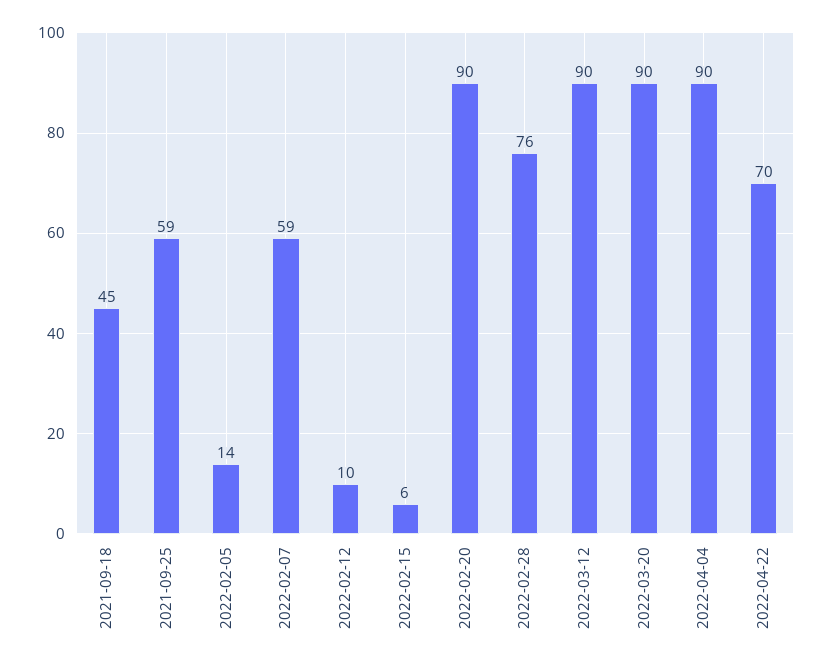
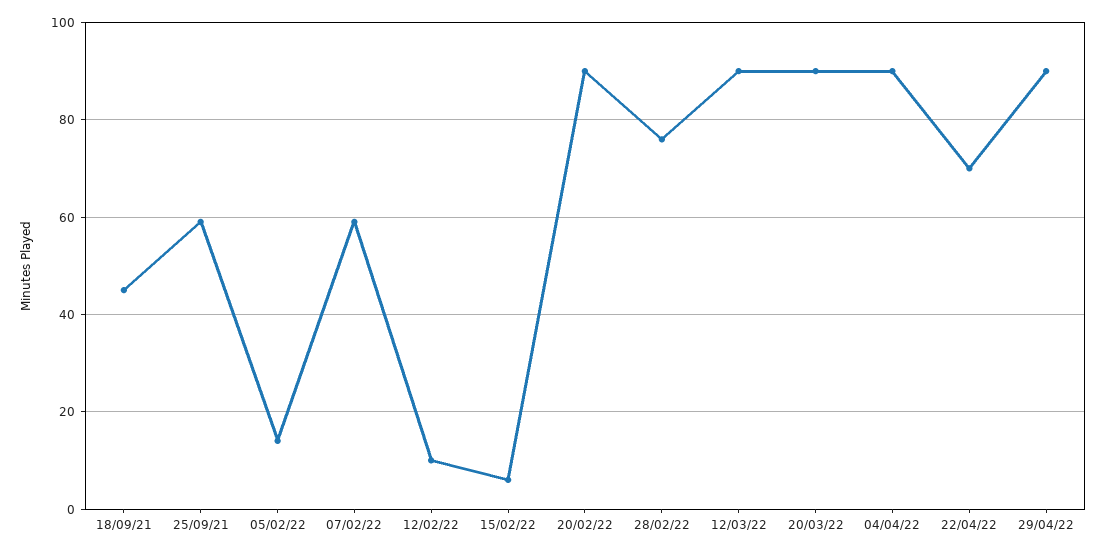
29/04/22: none -> 90

